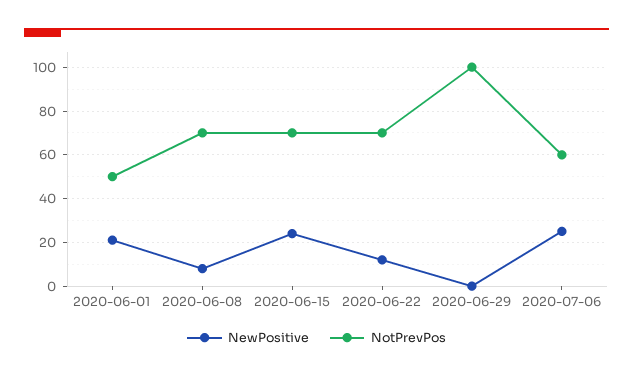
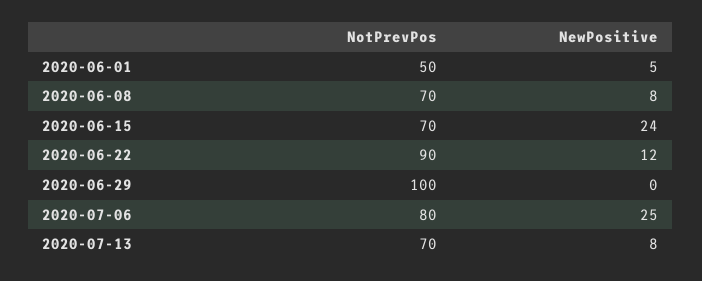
NewPositive, 2020-06-01: 20 -> 5
NotPrevPos, 2020-06-22: 70 -> 90
NotPrevPos, 2020-07-06: 60 -> 80
NotPrevPos, 2020-07-13: none -> 70
NewPositive, 2020-07-13: none -> 8

